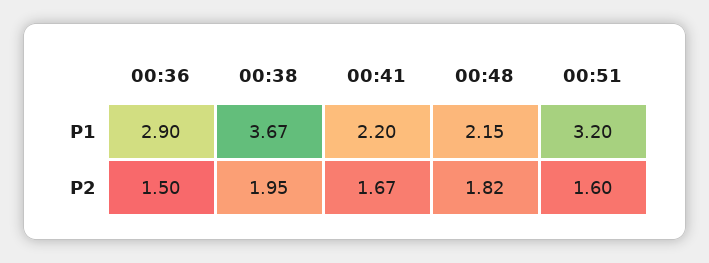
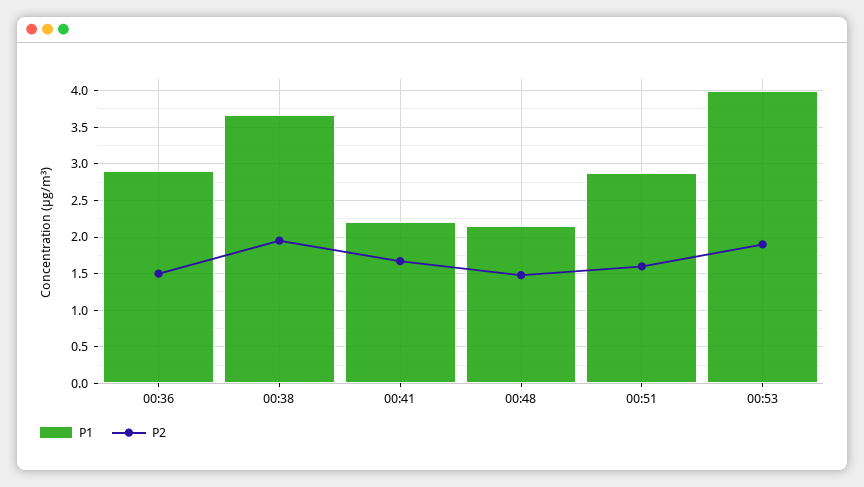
P1, 00:51: 3.2 -> 2.9
P2, 00:48: 1.82 -> 1.5
P1, 00:53: none -> 4
P2, 00:53: none -> 1.9

